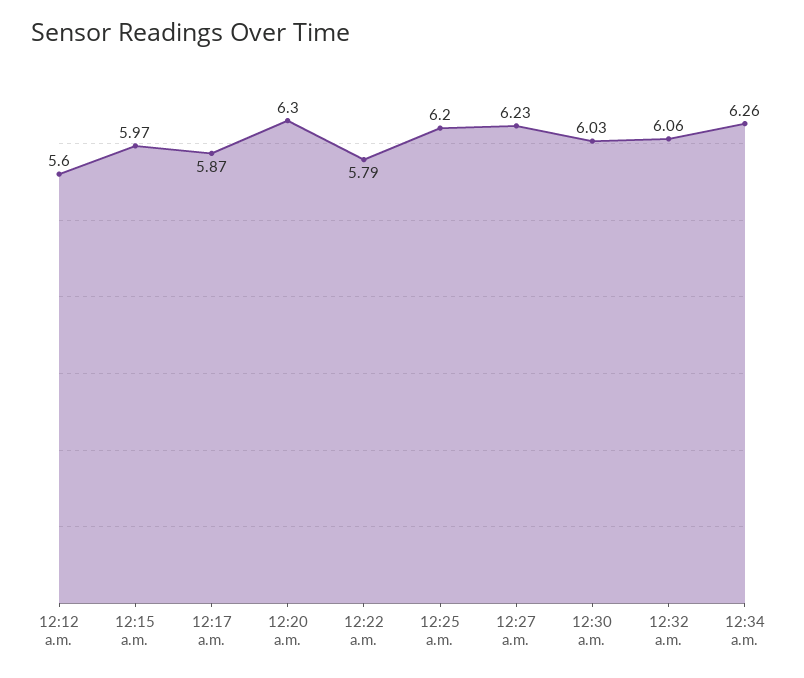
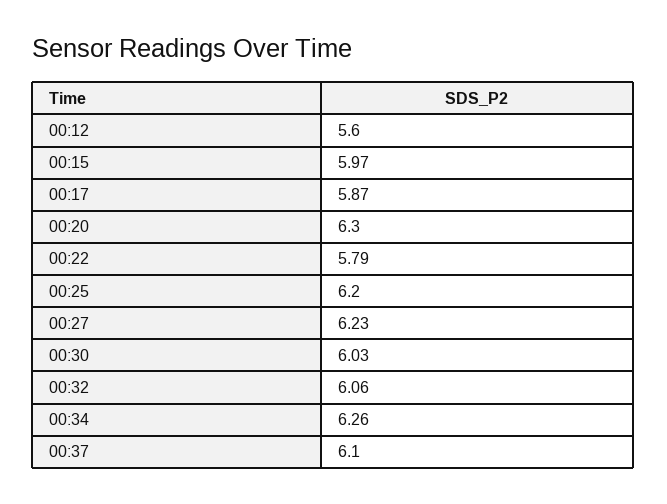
00:37: none -> 6.1

